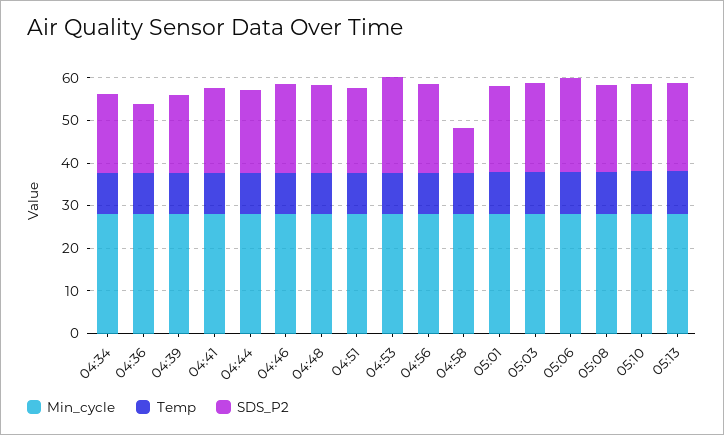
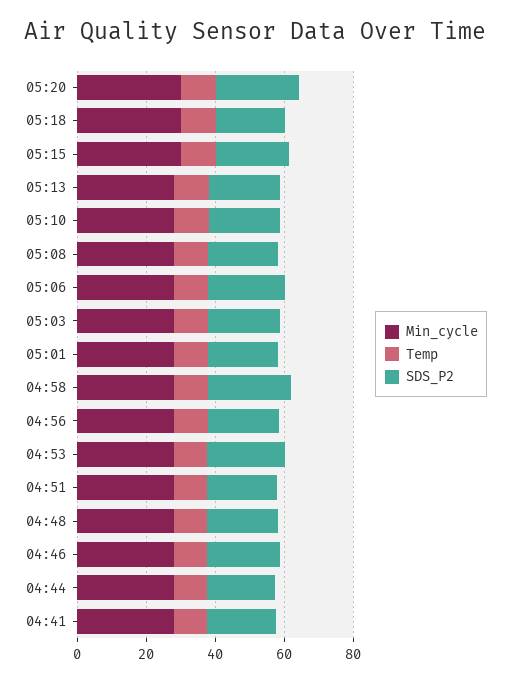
Min_cycle, 04:34: 28 -> none
Temp, 04:34: 10 -> none
SDS_P2, 04:34: 18 -> none
Min_cycle, 04:36: 28 -> none
Temp, 04:36: 10 -> none
SDS_P2, 04:36: 16 -> none
Min_cycle, 04:39: 28 -> none
Temp, 04:39: 10 -> none
SDS_P2, 04:39: 18 -> none
SDS_P2, 04:58: 10 -> 25
Min_cycle, 05:20: none -> 30
Temp, 05:20: none -> 10
SDS_P2, 05:20: none -> 25
Min_cycle, 05:18: none -> 30
Temp, 05:18: none -> 10
SDS_P2, 05:18: none -> 20
Min_cycle, 05:15: none -> 30
Temp, 05:15: none -> 10
SDS_P2, 05:15: none -> 20

